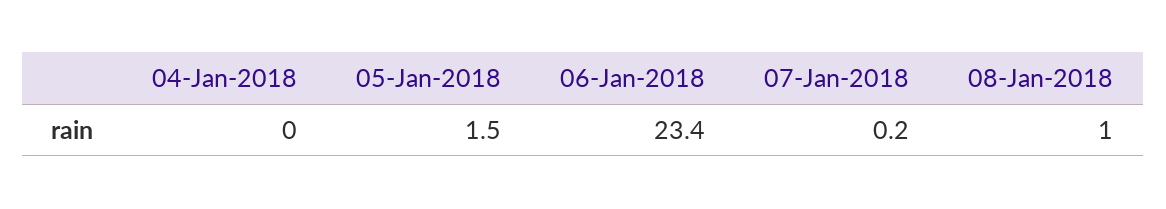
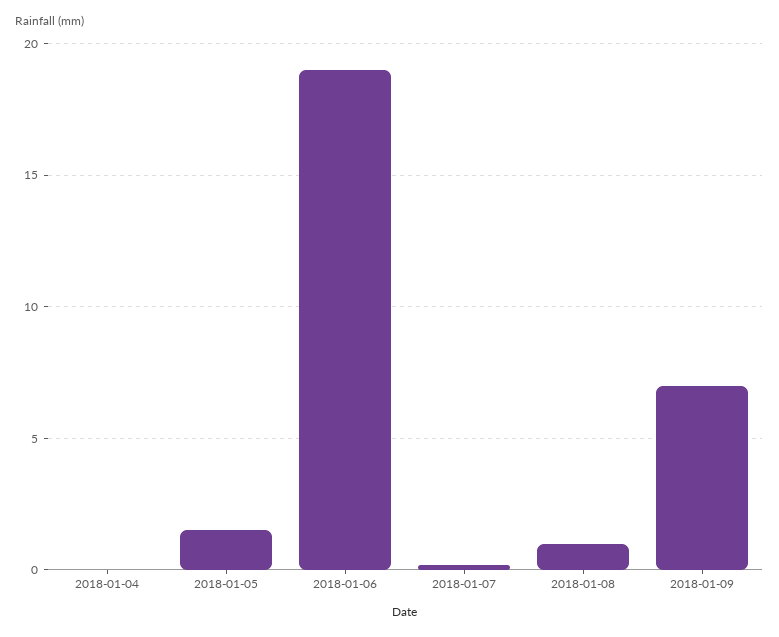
06-Jan-2018: 23.4 -> 19
2018-01-09: none -> 7

